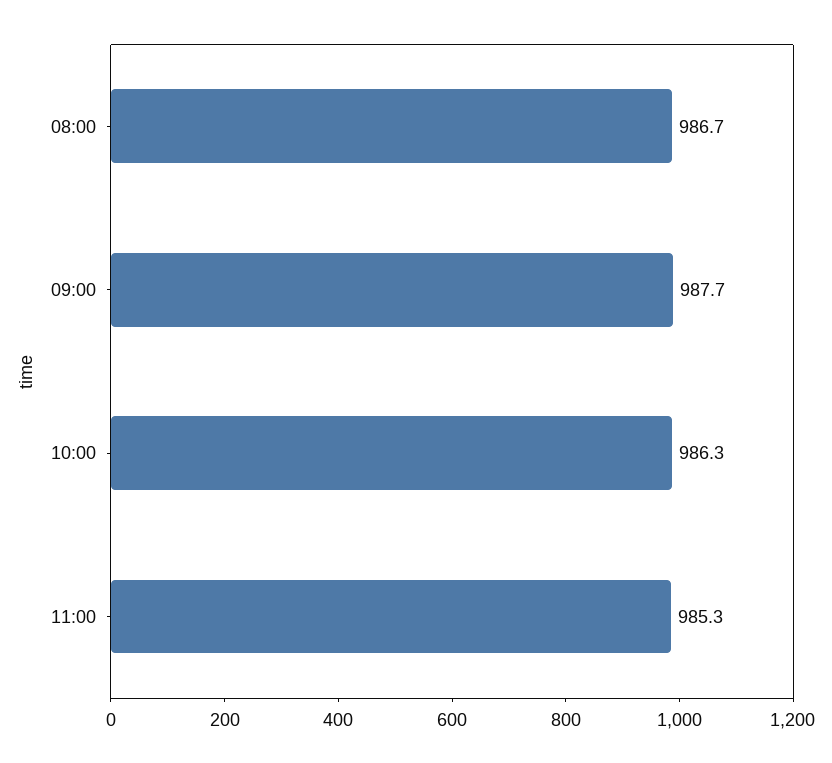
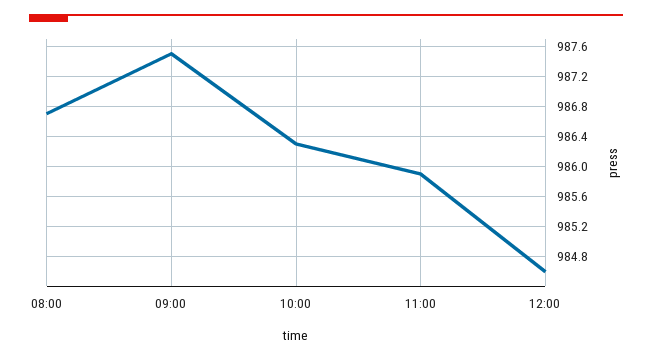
09:00: 987.7 -> 987.5
11:00: 985.3 -> 985.9
12:00: none -> 984.6

